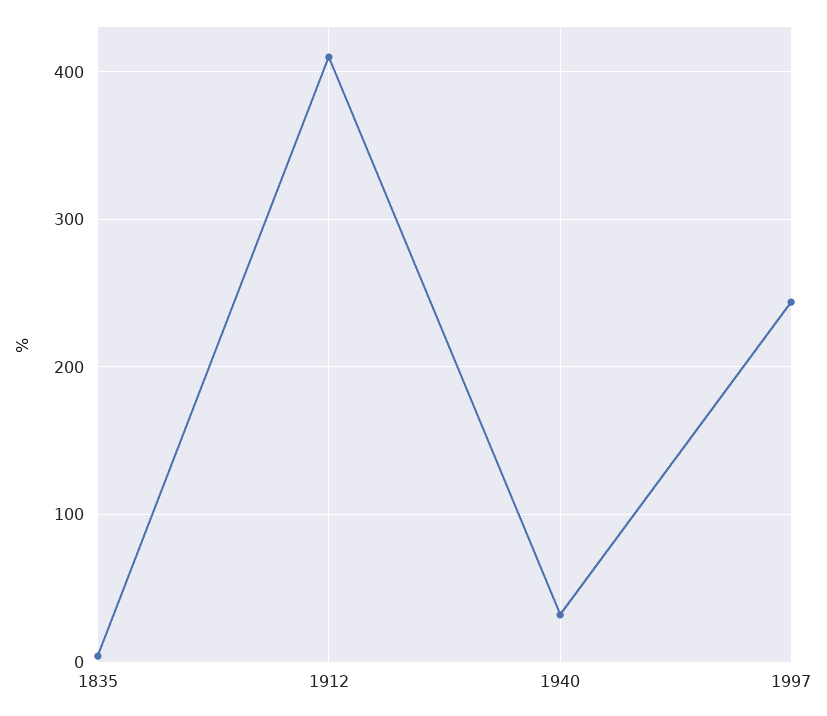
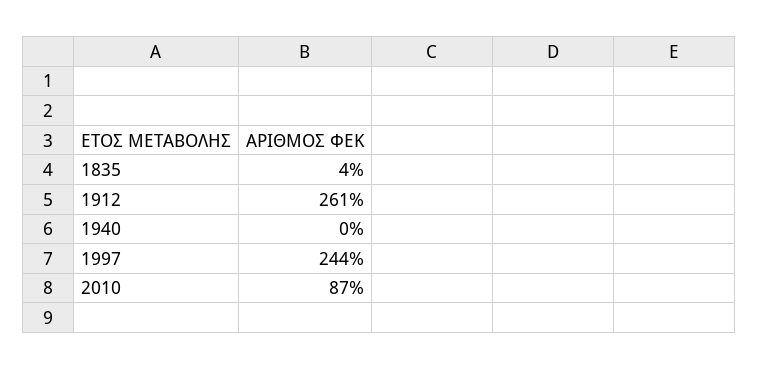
1912: 410 -> 261
1940: 30 -> 0
2010: none -> 87

